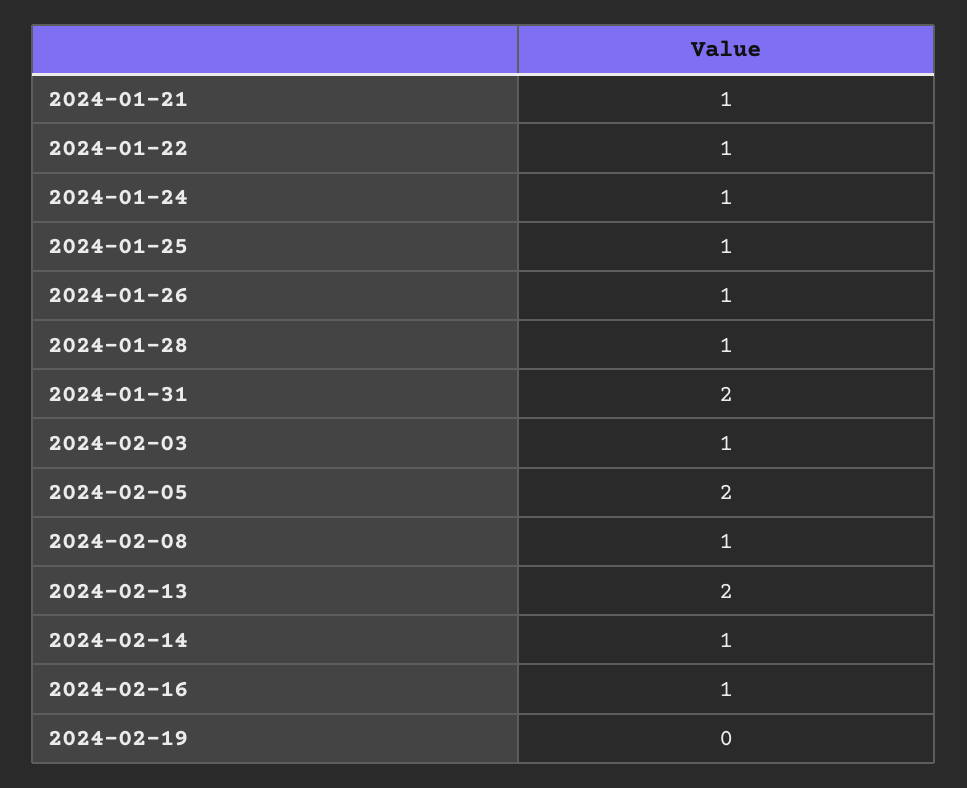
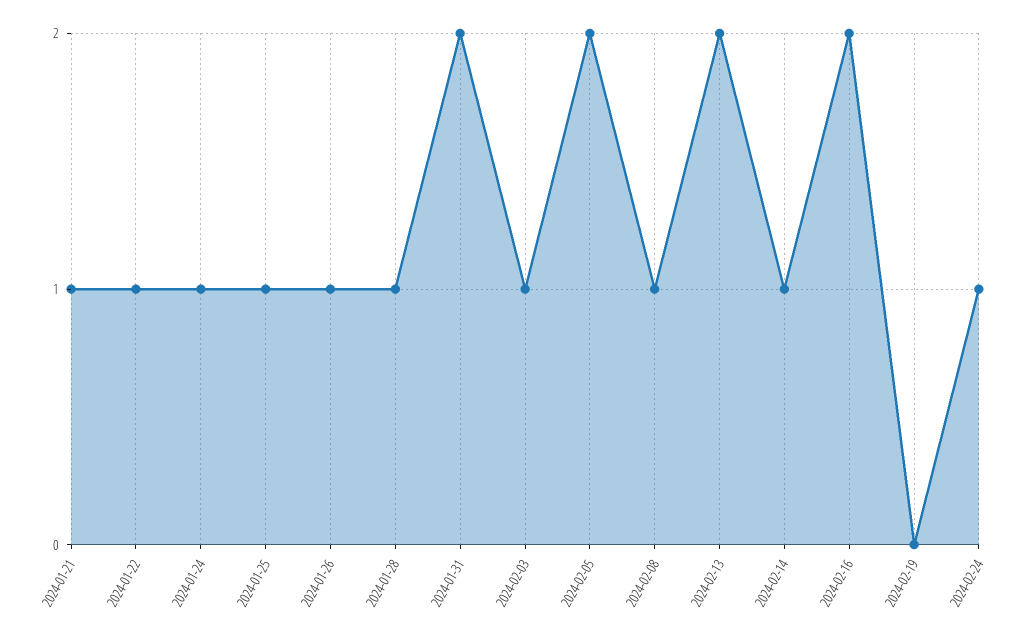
2024-02-16: 1 -> 2
2024-02-24: none -> 1

